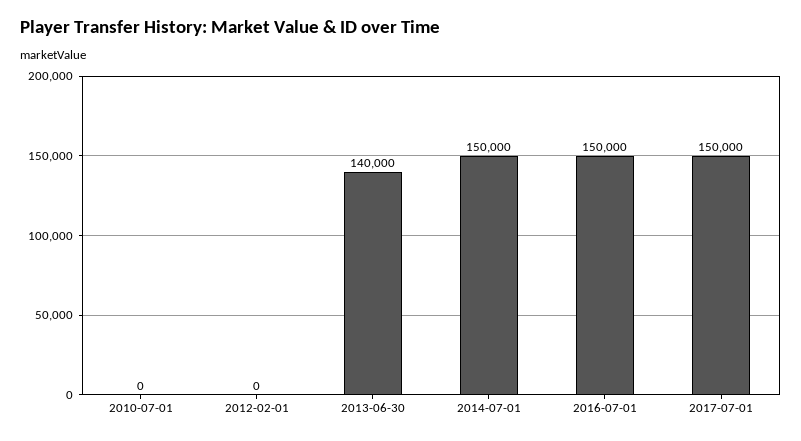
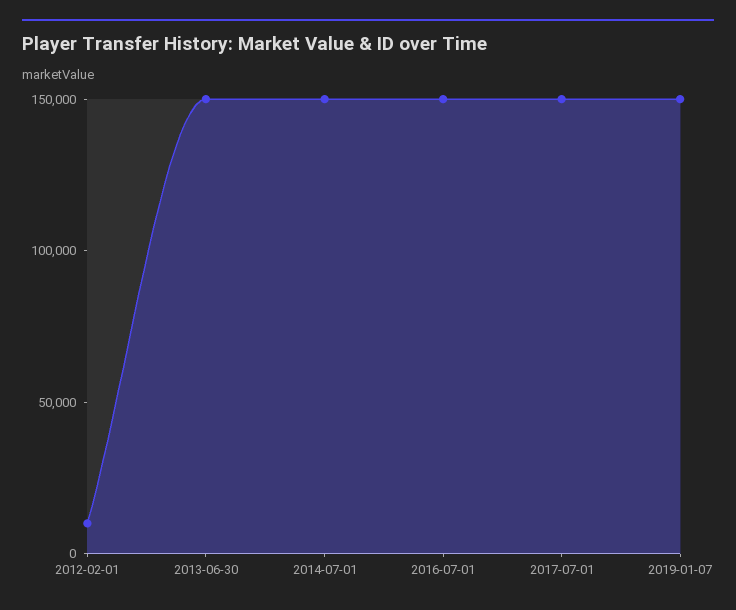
2010-07-01: 0 -> none
2012-02-01: 0 -> 10000
2013-06-30: 140000 -> 150000
2019-01-07: none -> 150000

